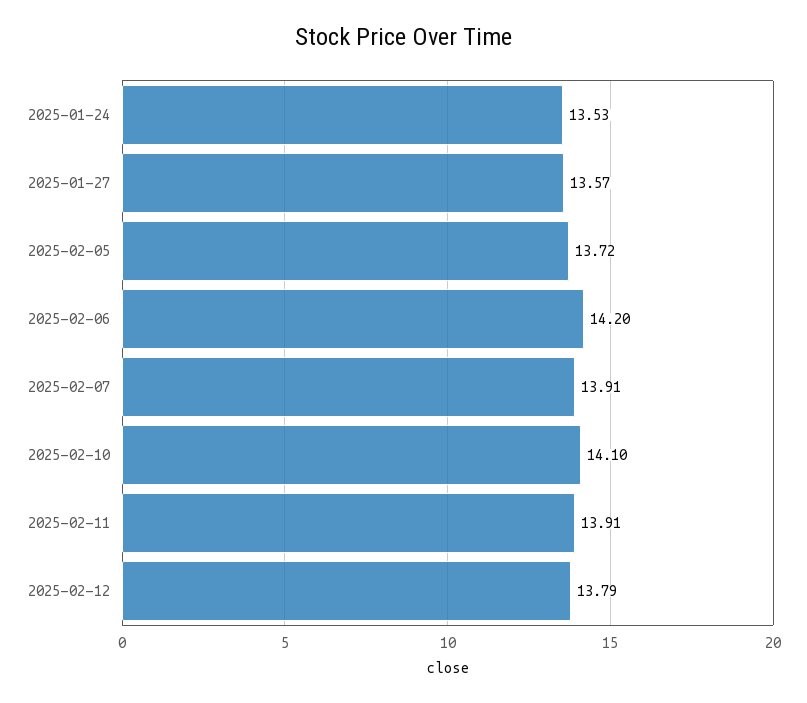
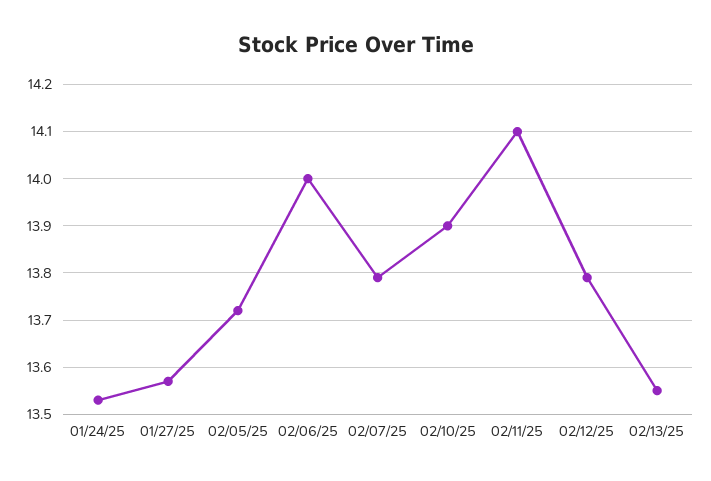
2025-02-06: 14.2 -> 14
2025-02-07: 13.91 -> 13.8
2025-02-10: 14.1 -> 13.9
2025-02-11: 13.91 -> 14.1
02/13/25: none -> 13.55

